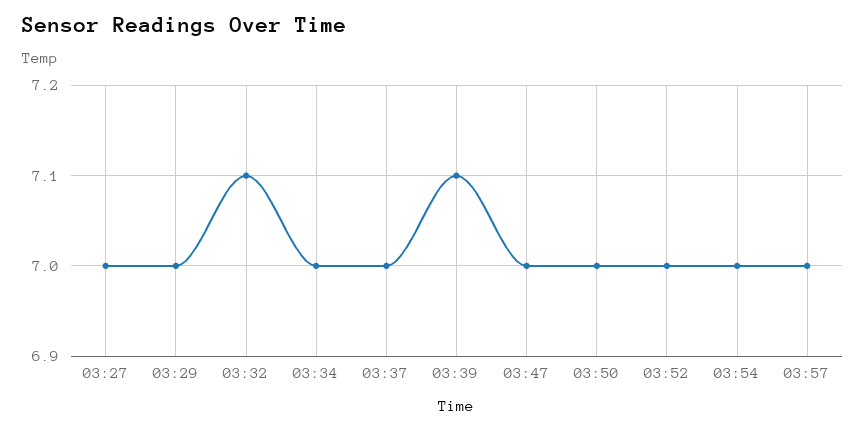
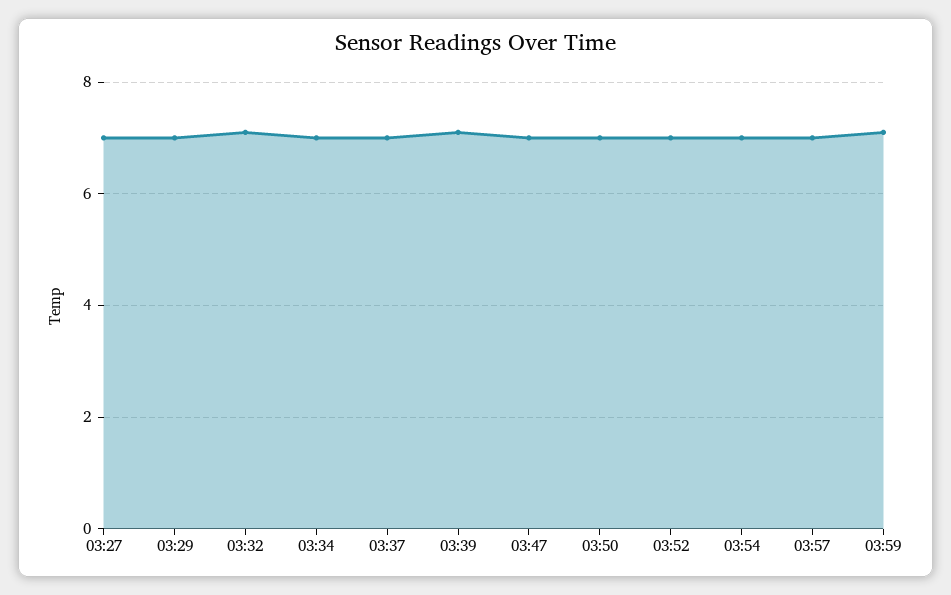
03:59: none -> 7

